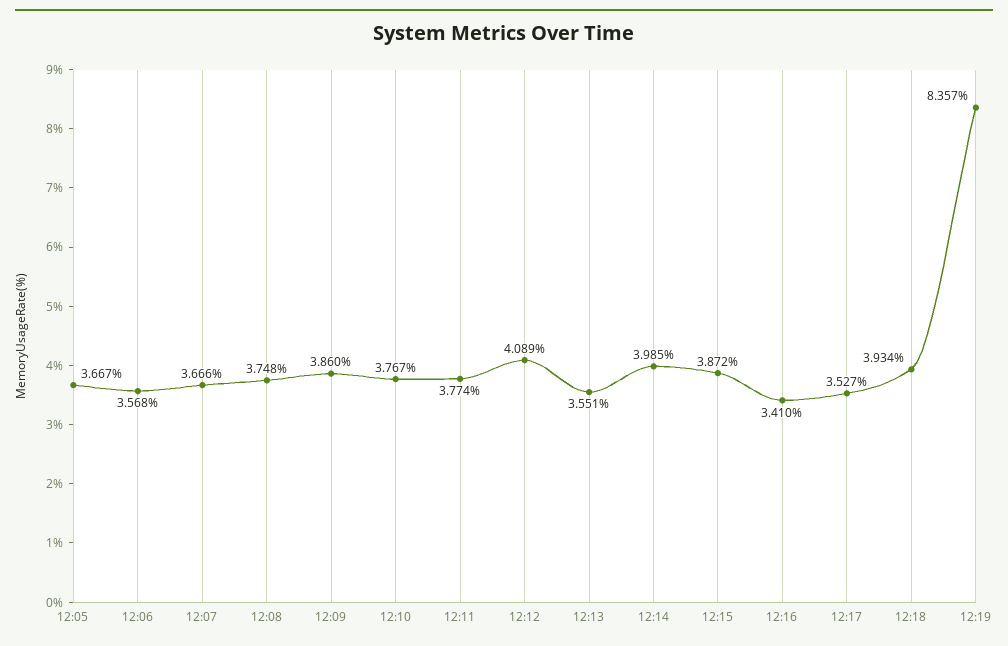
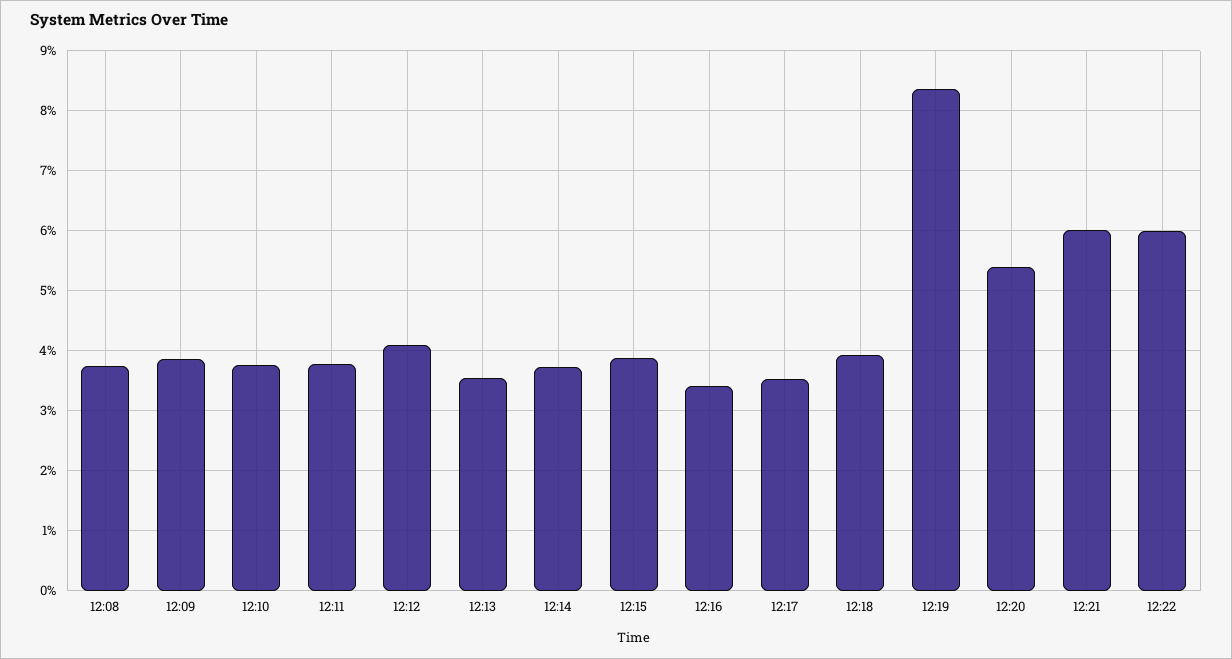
12:05: 3.667 -> none
12:06: 3.568 -> none
12:07: 3.666 -> none
12:14: 3.985 -> 3.7
12:20: none -> 5.4
12:21: none -> 6
12:22: none -> 6

